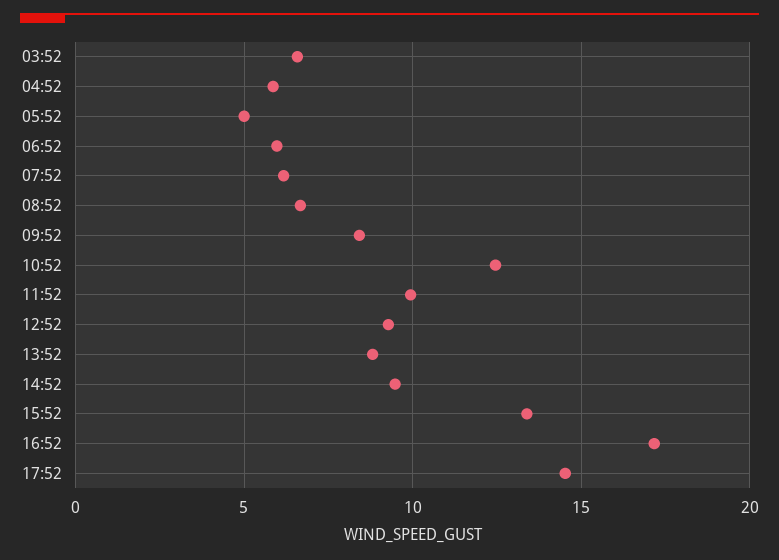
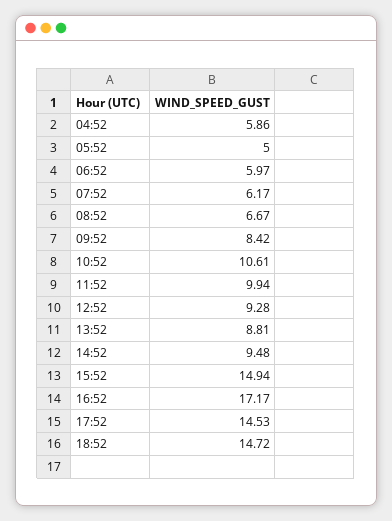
03:52: 6.5 -> none
10:52: 12.5 -> 10.61
15:52: 13.5 -> 14.94
18:52: none -> 14.72

